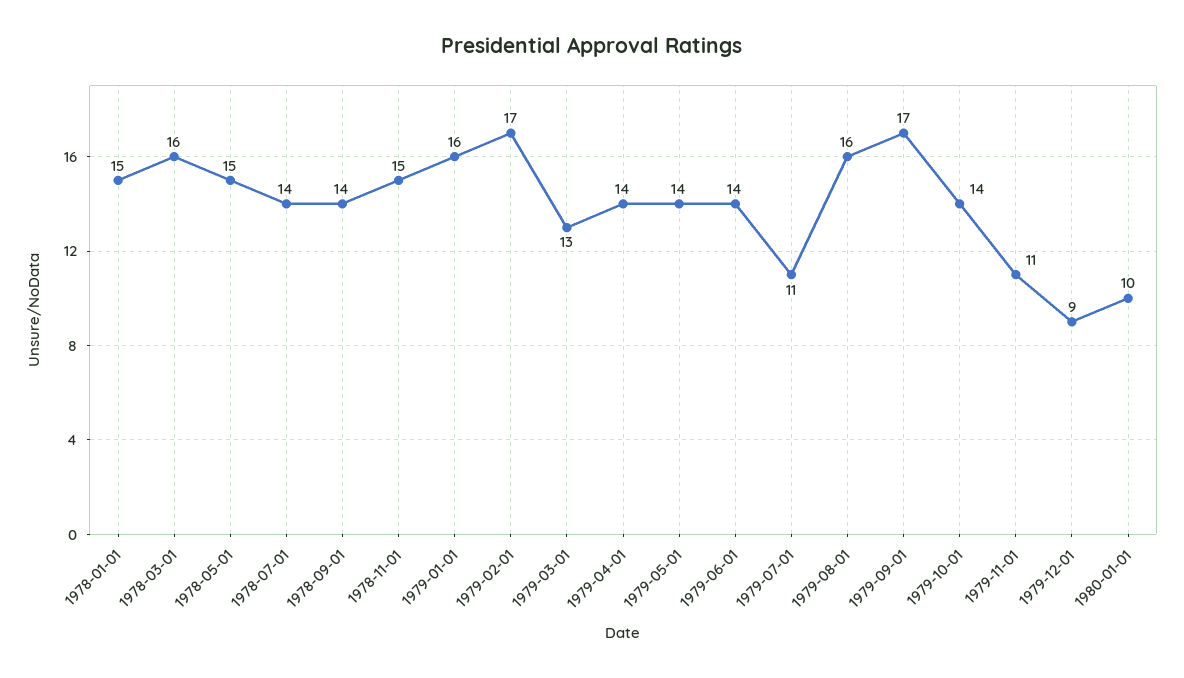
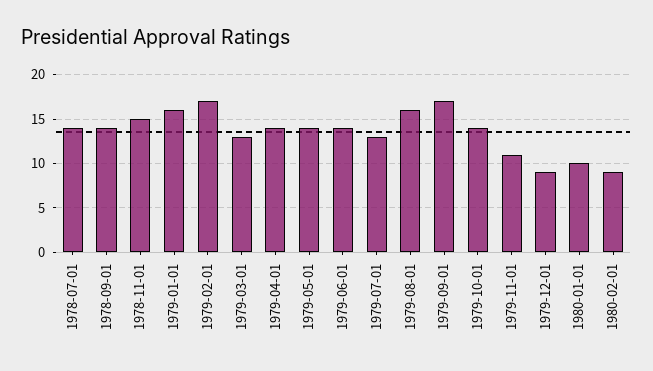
1978-01-01: 15 -> none
1978-03-01: 16 -> none
1978-05-01: 15 -> none
1979-07-01: 11 -> 13
1980-02-01: none -> 9

